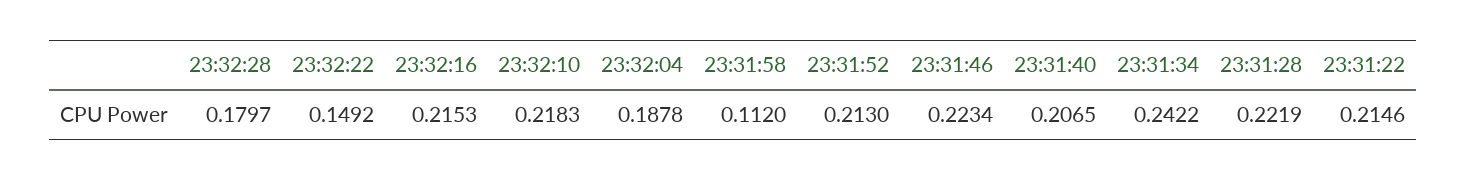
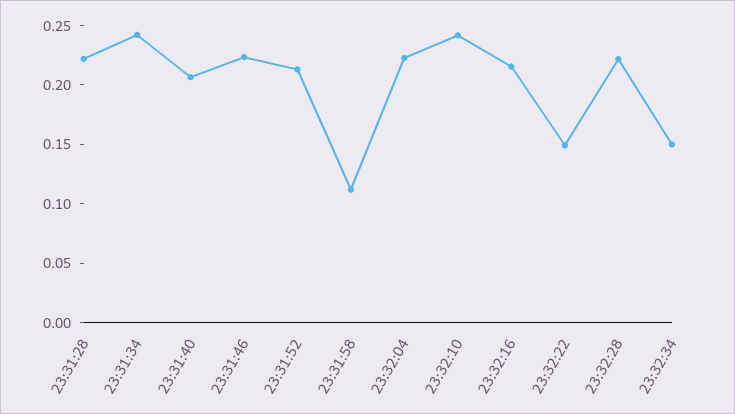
23:32:28: 0.1797 -> 0.22
23:32:10: 0.2183 -> 0.24
23:32:04: 0.1878 -> 0.22
23:31:22: 0.2146 -> none
23:32:34: none -> 0.15

